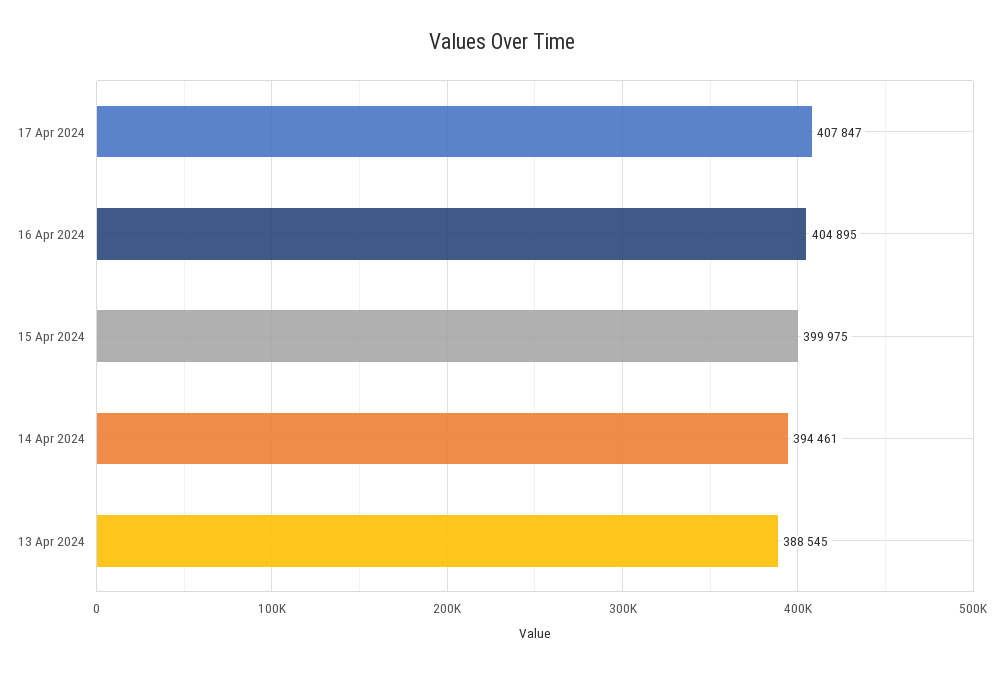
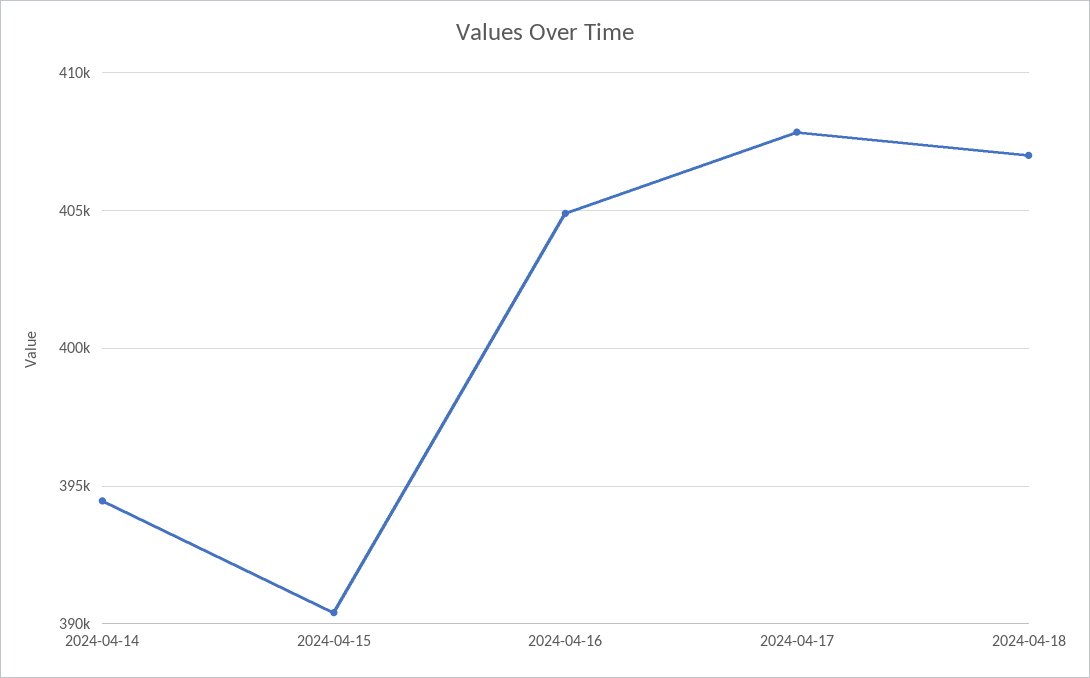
15 Apr 2024: 399975 -> 390500
13 Apr 2024: 388545 -> none
2024-04-18: none -> 407000

